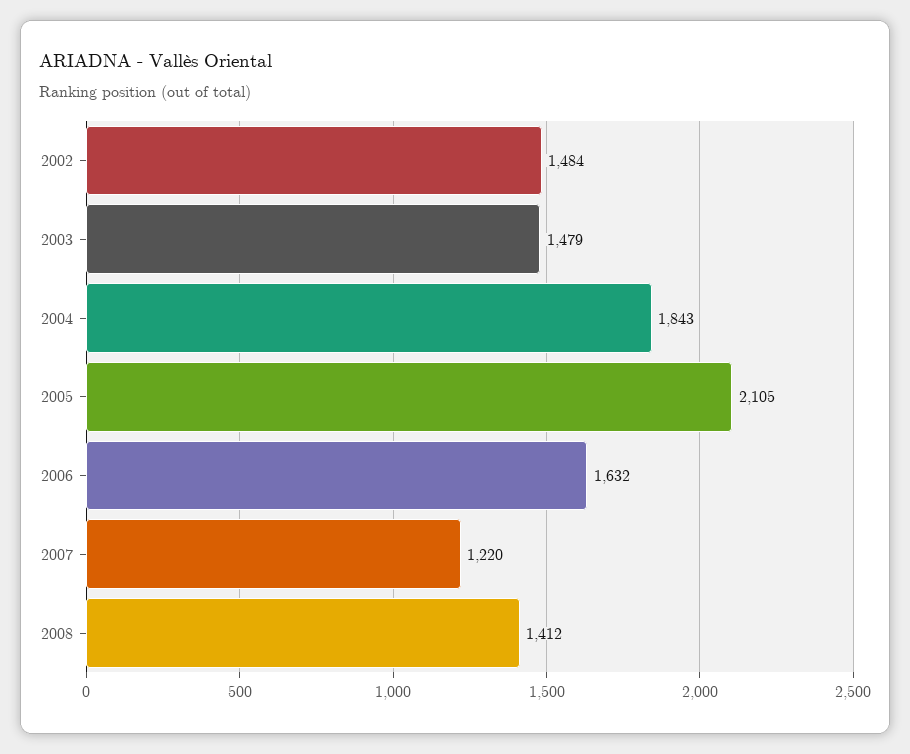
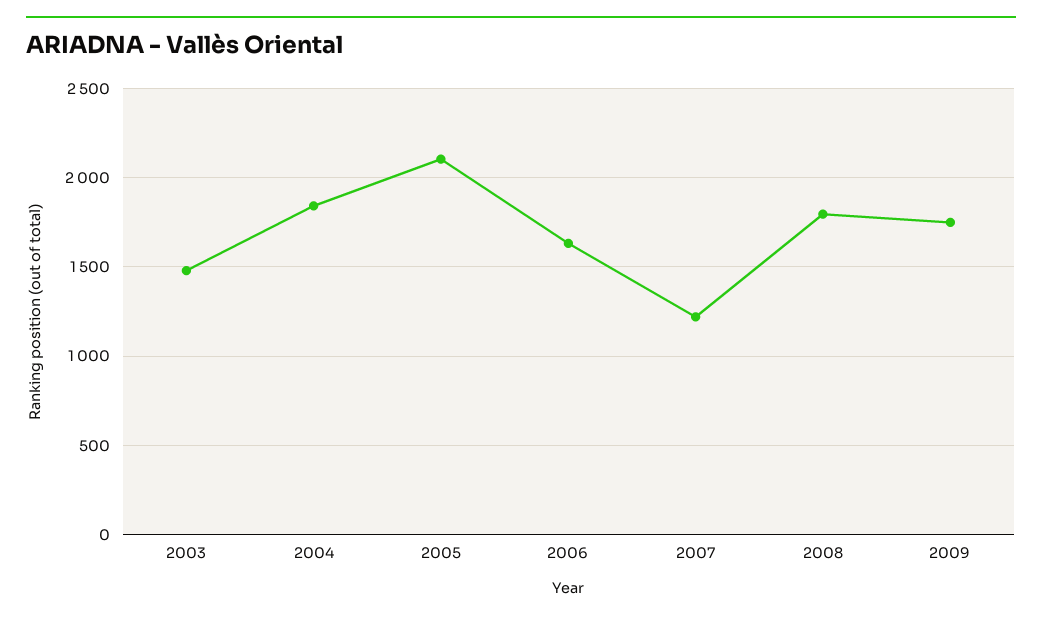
2002: 1484 -> none
2008: 1412 -> 1800
2009: none -> 1750

